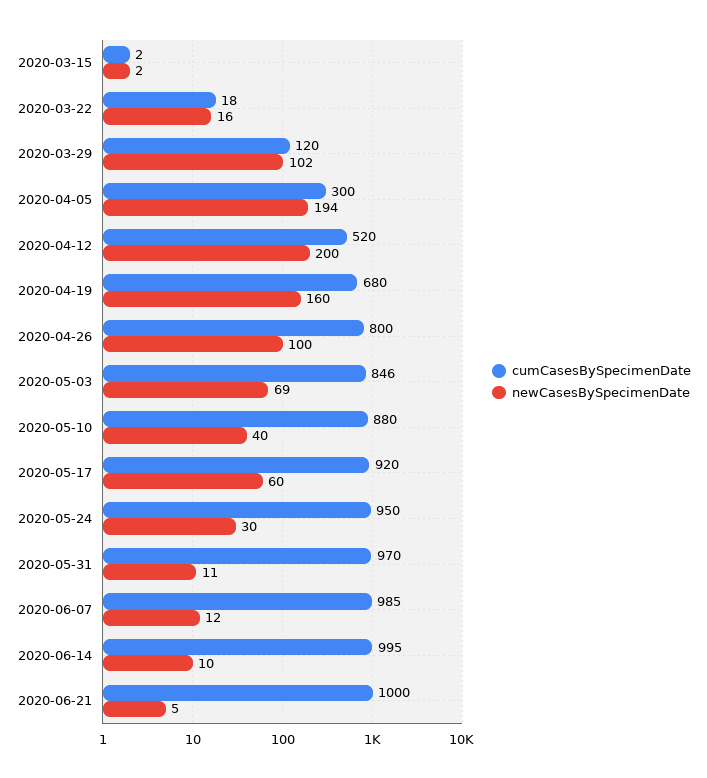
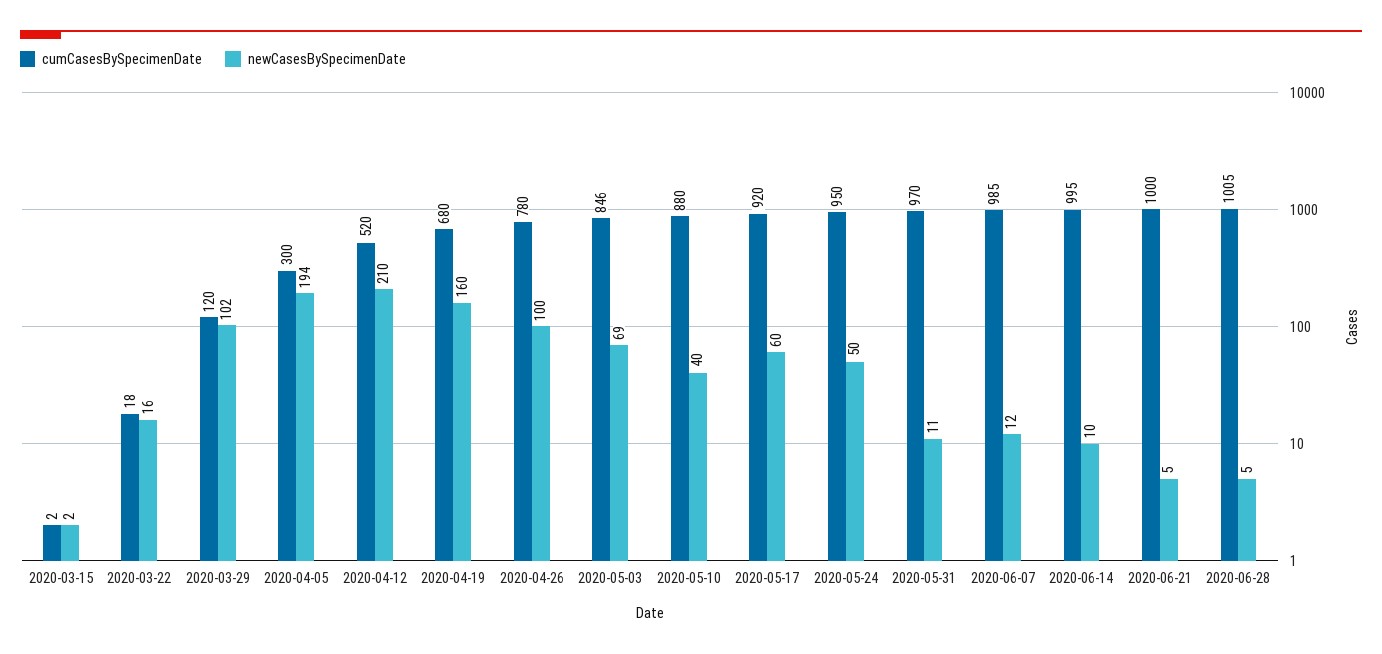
newCasesBySpecimenDate, 2020-04-12: 200 -> 210
cumCasesBySpecimenDate, 2020-04-26: 800 -> 780
newCasesBySpecimenDate, 2020-05-24: 30 -> 50
cumCasesBySpecimenDate, 2020-06-28: none -> 1005
newCasesBySpecimenDate, 2020-06-28: none -> 5

